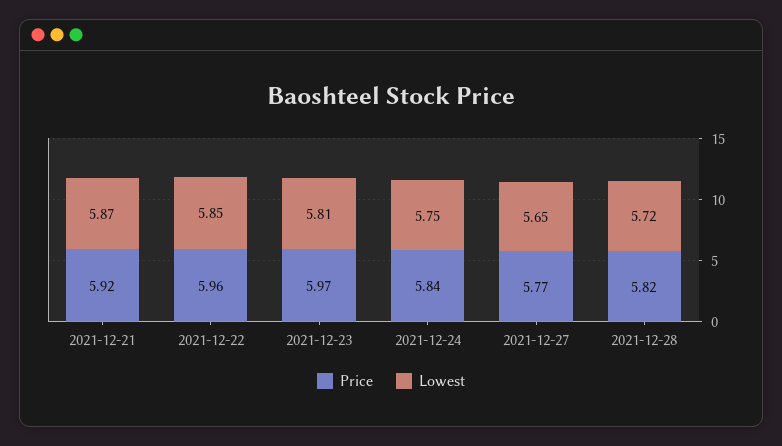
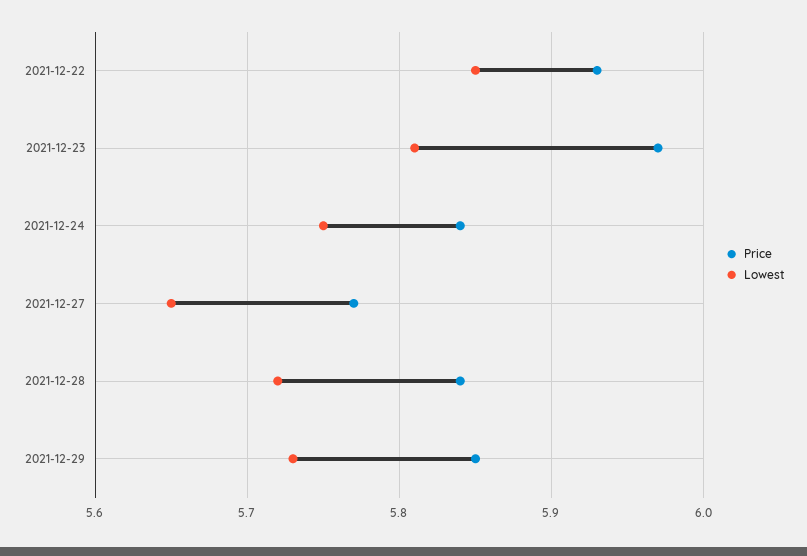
Price, 2021-12-21: 5.92 -> none
Lowest, 2021-12-21: 5.87 -> none
Price, 2021-12-22: 5.96 -> 5.93
Price, 2021-12-28: 5.82 -> 5.84
Price, 2021-12-29: none -> 5.85
Lowest, 2021-12-29: none -> 5.73

